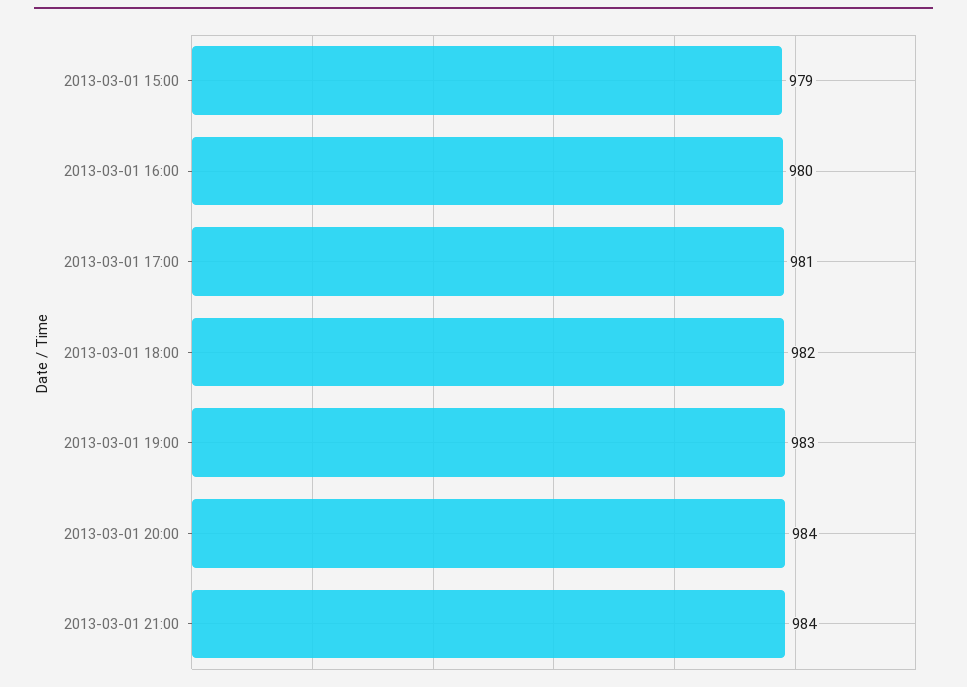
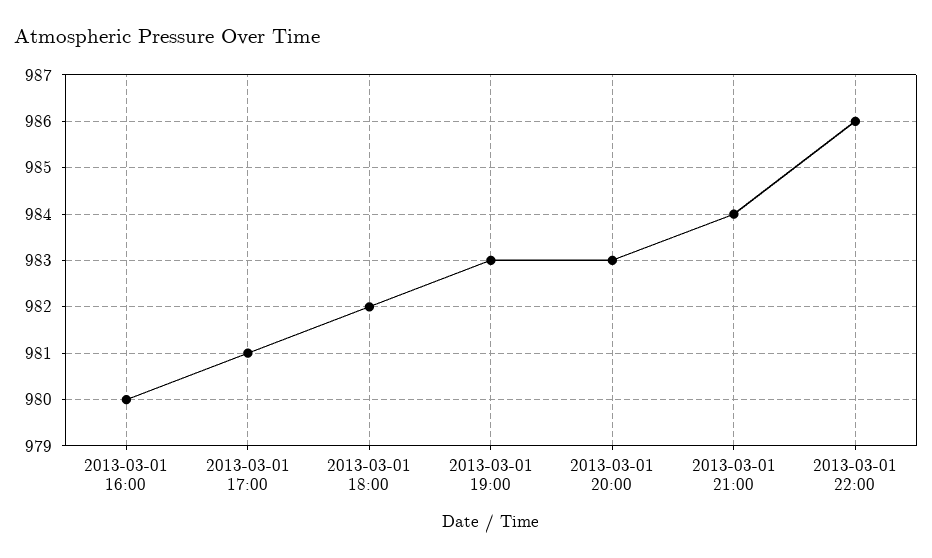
2013-03-01 15:00: 979 -> none
2013-03-01 20:00: 984 -> 983
2013-03-01 22:00: none -> 986

